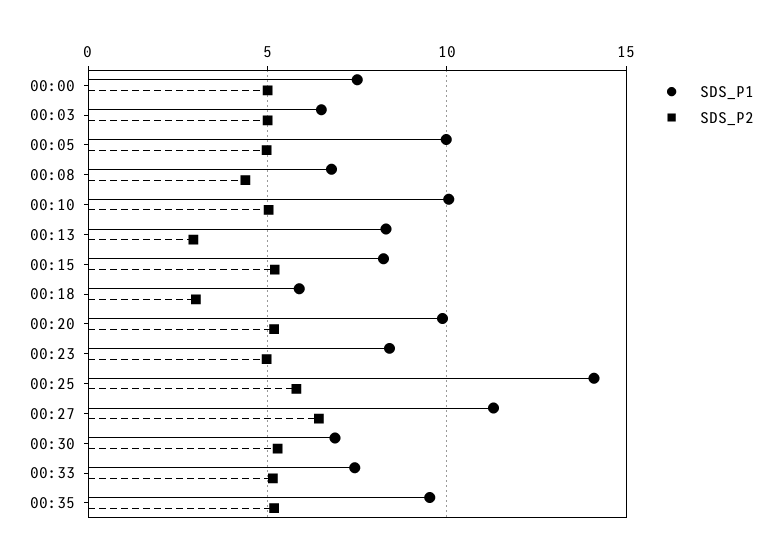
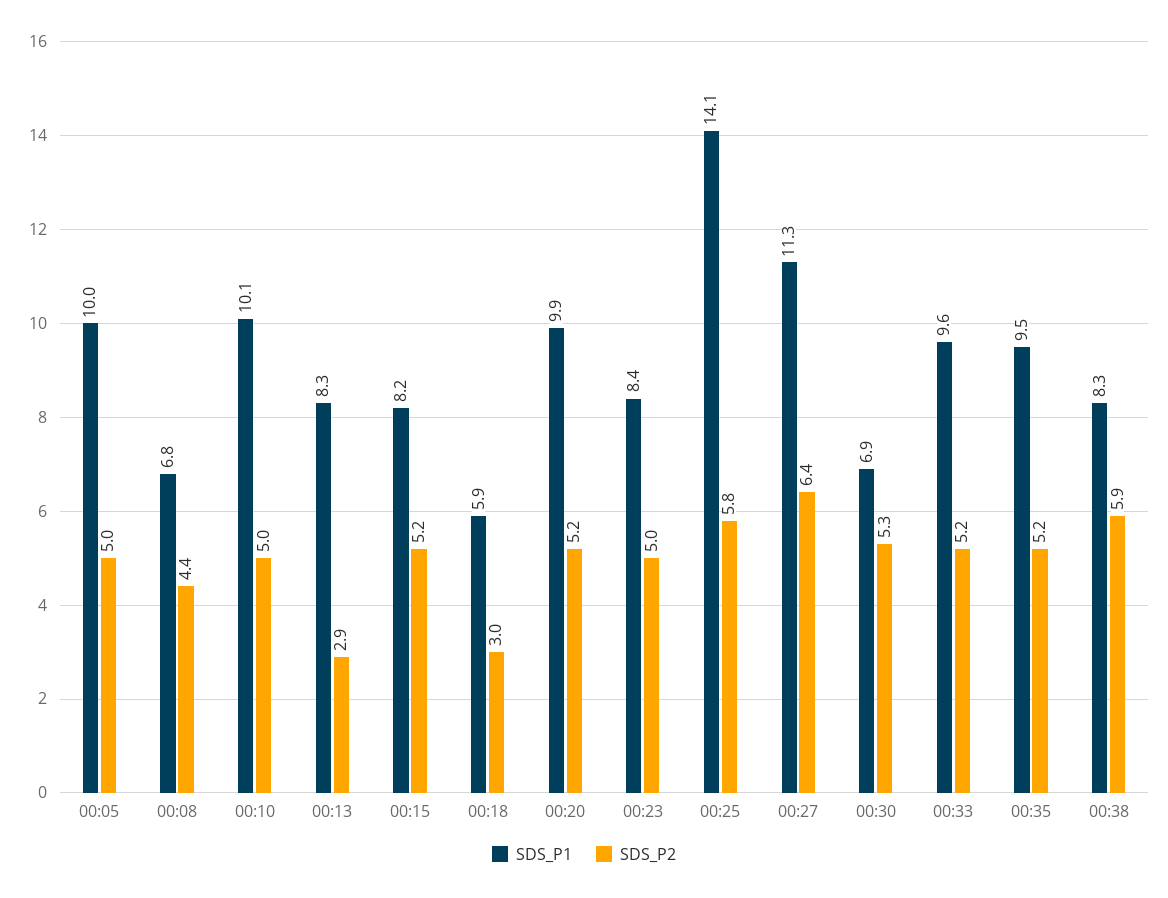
SDS_P1, 00:00: 7.5 -> none
SDS_P2, 00:00: 5 -> none
SDS_P1, 00:03: 6.5 -> none
SDS_P2, 00:03: 5 -> none
SDS_P1, 00:33: 7.5 -> 9.6
SDS_P1, 00:38: none -> 8.3
SDS_P2, 00:38: none -> 5.9

